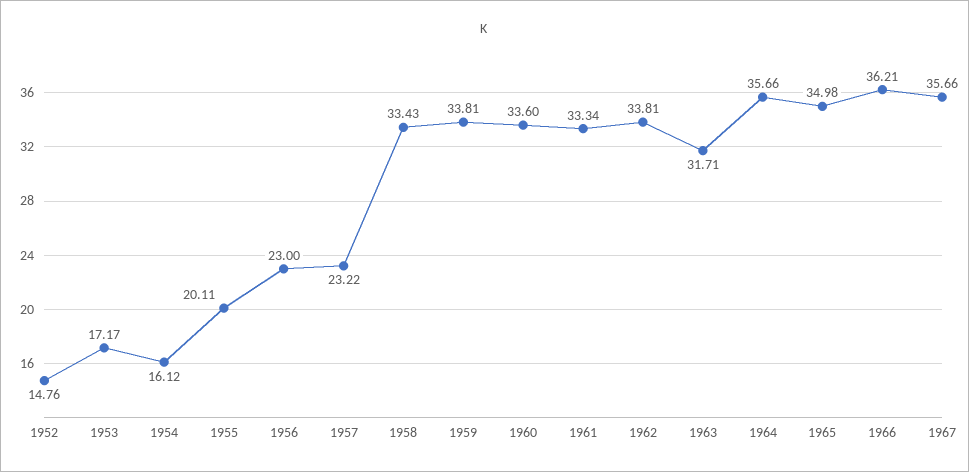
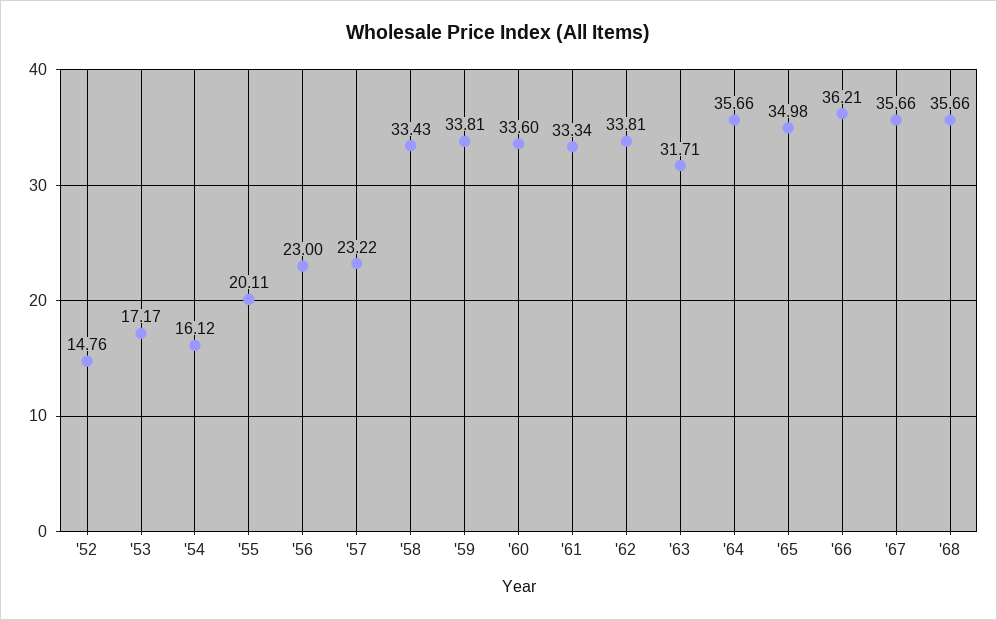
'68: none -> 35.66

